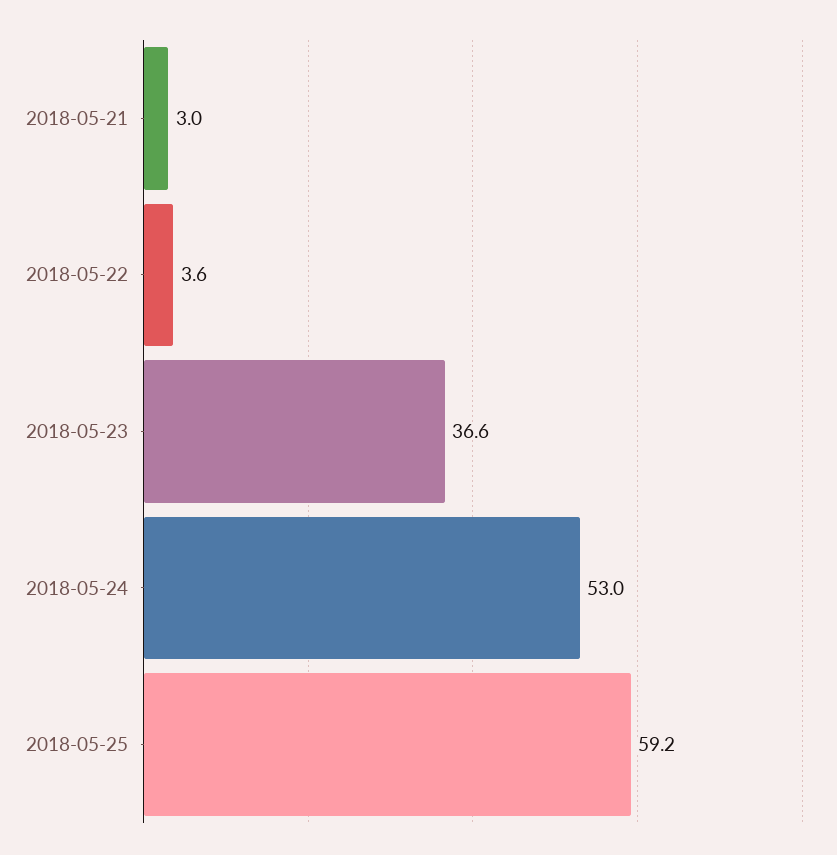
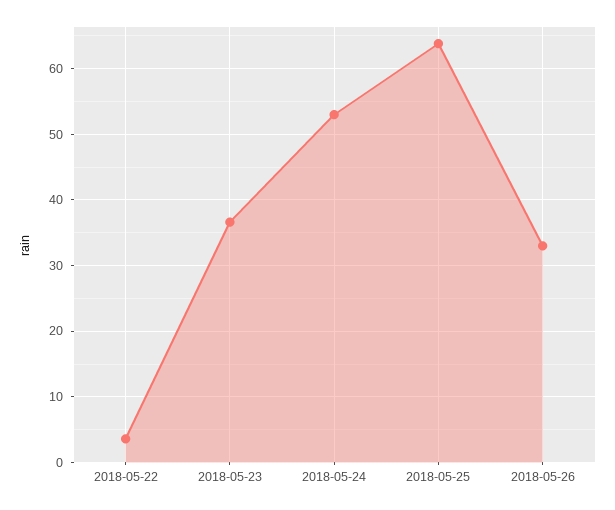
2018-05-21: 3 -> none
2018-05-25: 59.2 -> 64
2018-05-26: none -> 33

